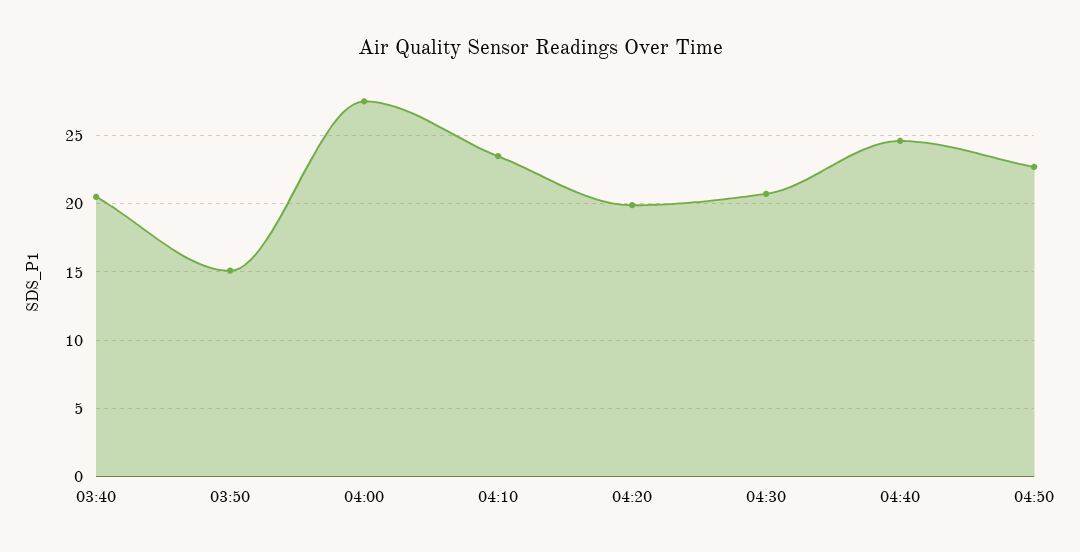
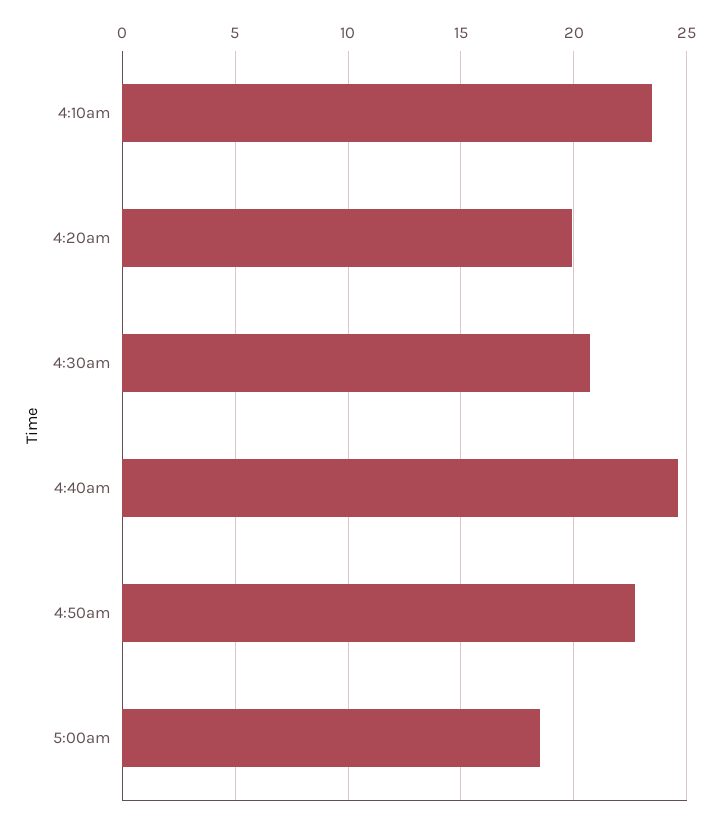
03:40: 20.5 -> none
03:50: 15 -> none
04:00: 27.5 -> none
5:00am: none -> 18.5

